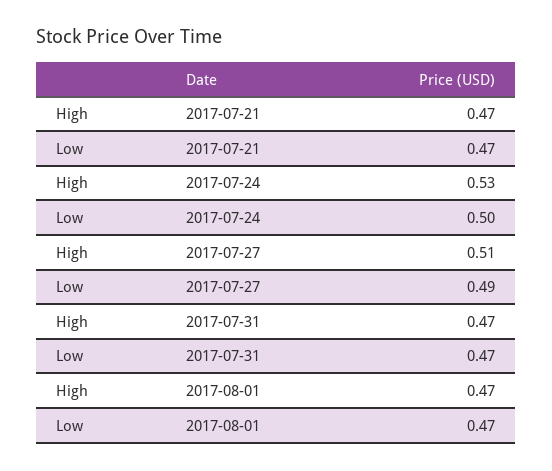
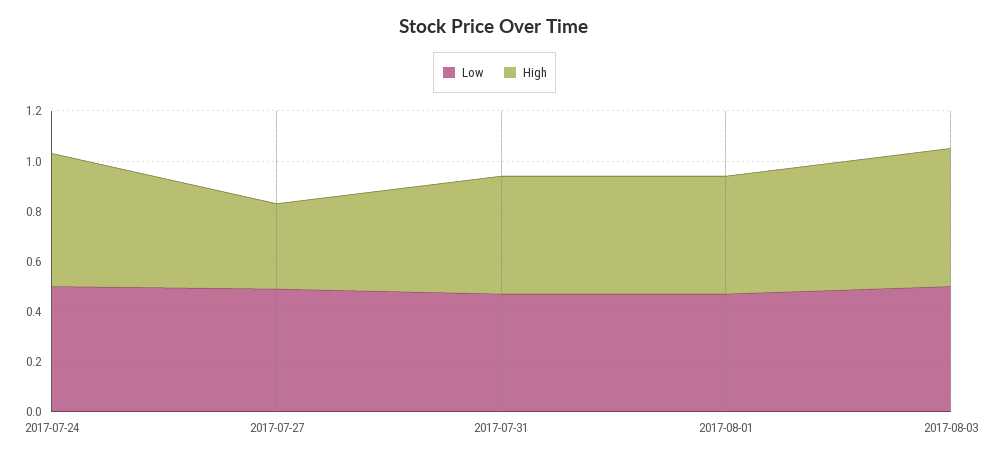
High, 2017-07-21: 0.47 -> none
Low, 2017-07-21: 0.47 -> none
High, 2017-07-27: 0.51 -> 0.35
Low, 2017-08-03: none -> 0.5
High, 2017-08-03: none -> 0.55

